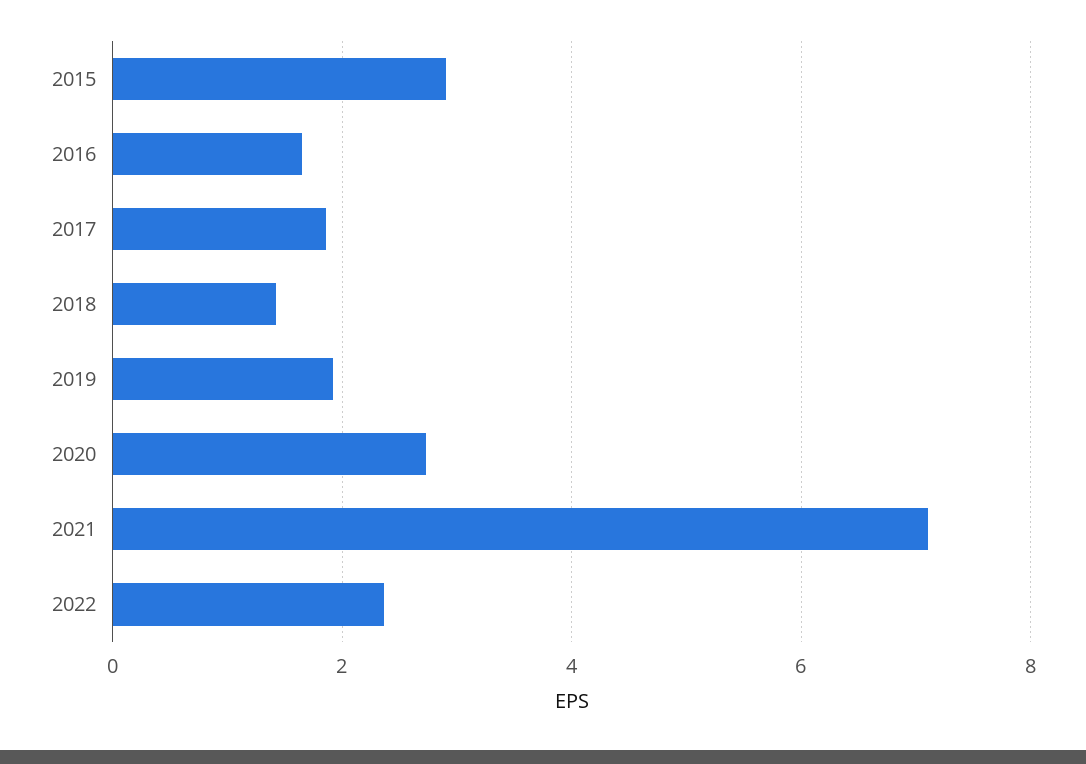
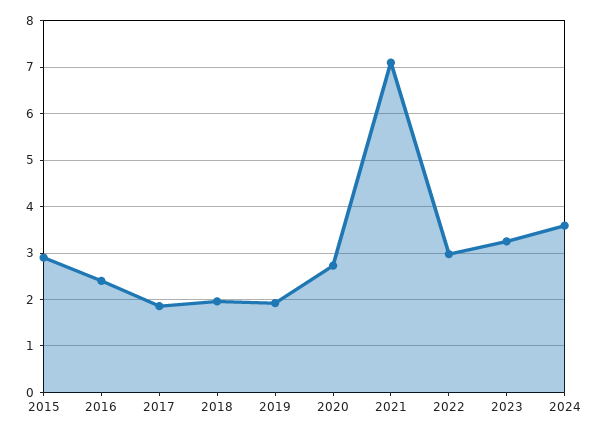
2016: 1.6 -> 2.4
2018: 1.4 -> 2
2022: 2.4 -> 3
2023: none -> 3.2
2024: none -> 3.6

